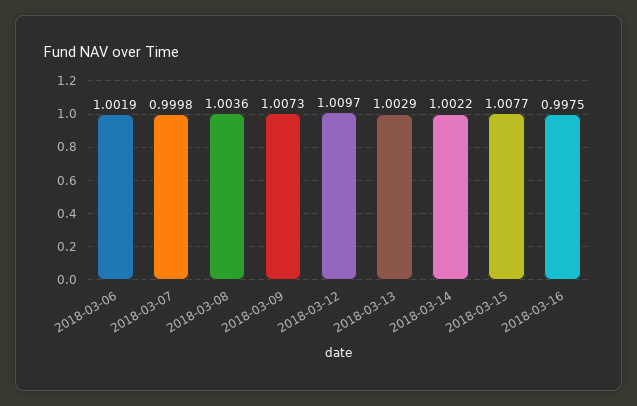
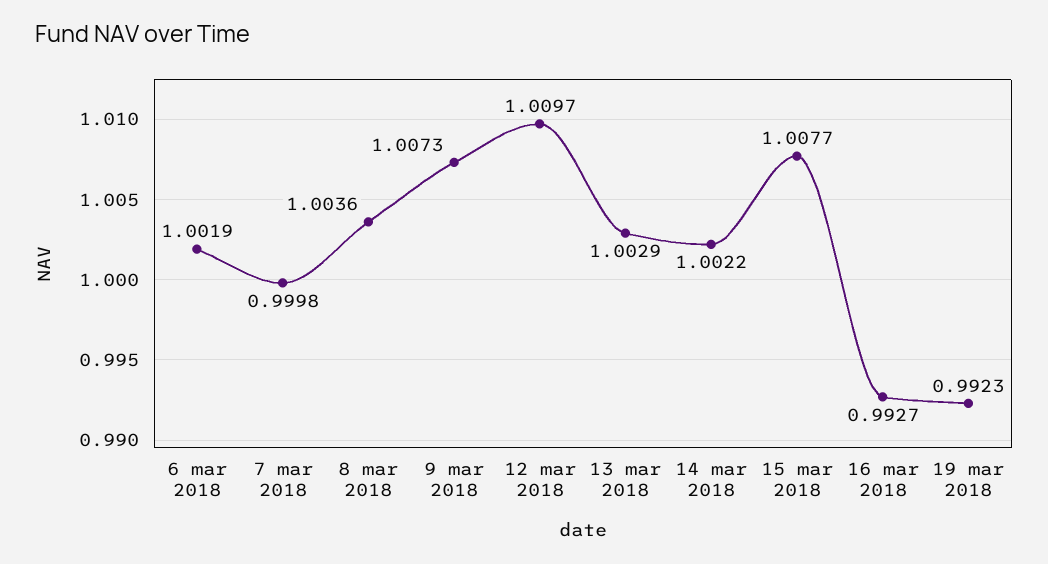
2018-03-16: 0.9975 -> 0.9927
19 mar 2018: none -> 0.9923

